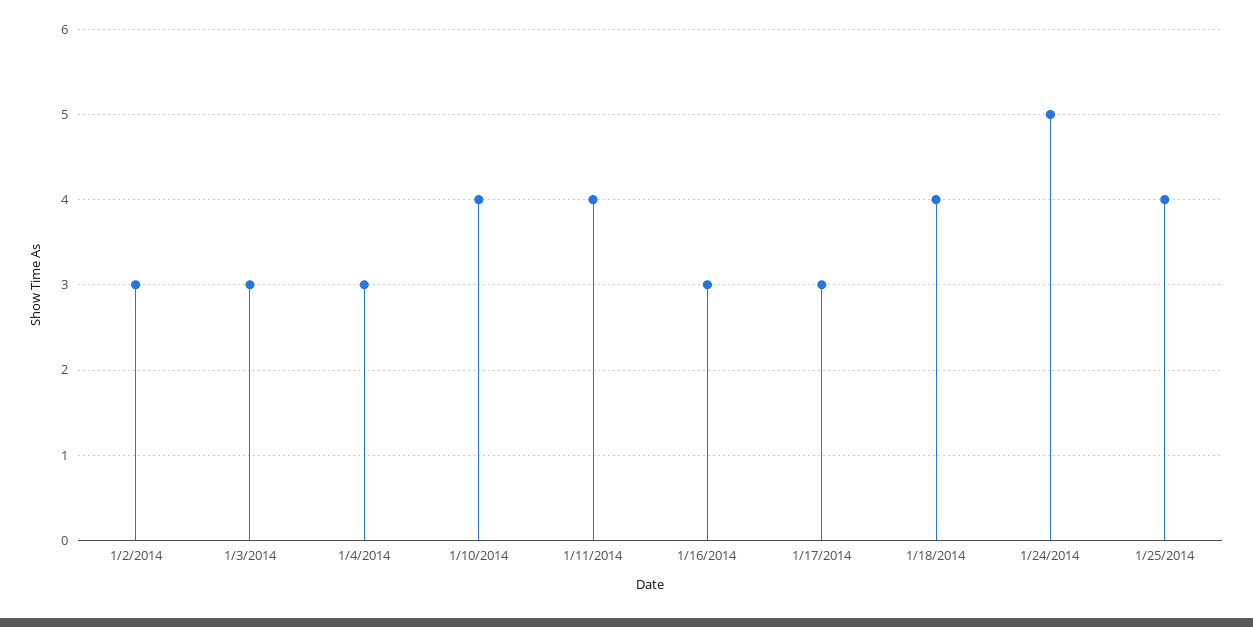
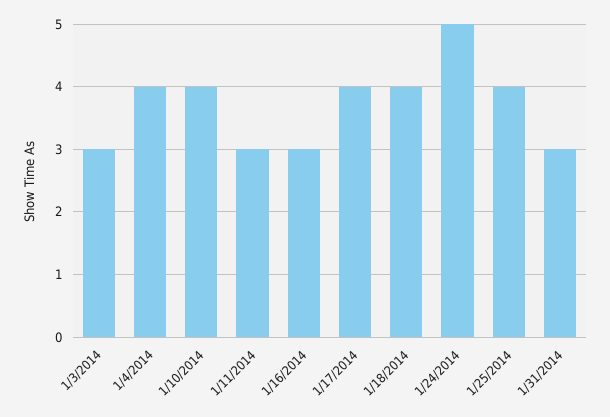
1/2/2014: 3 -> none
1/4/2014: 3 -> 4
1/11/2014: 4 -> 3
1/17/2014: 3 -> 4
1/31/2014: none -> 3

